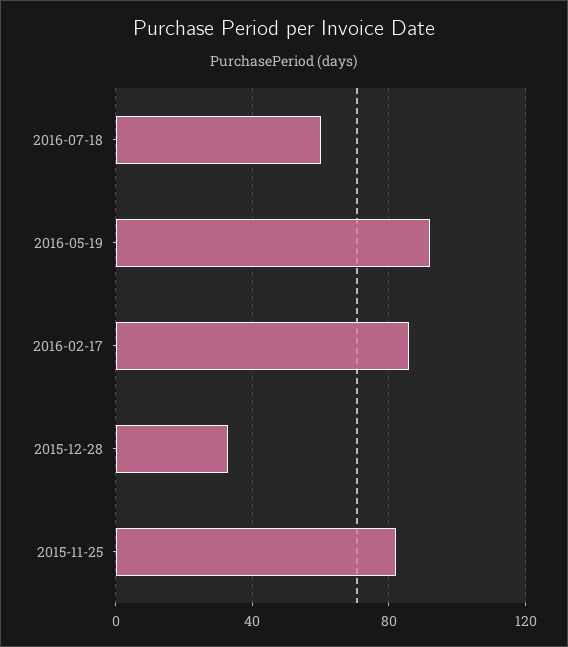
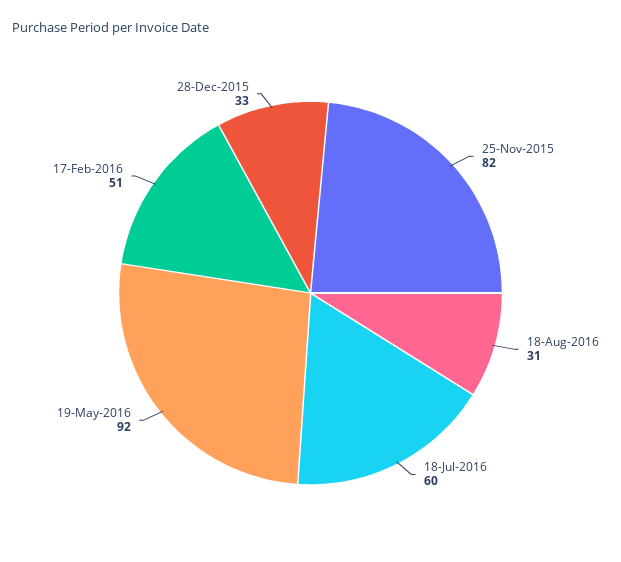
2016-02-17: 85 -> 51
18-Aug-2016: none -> 31

